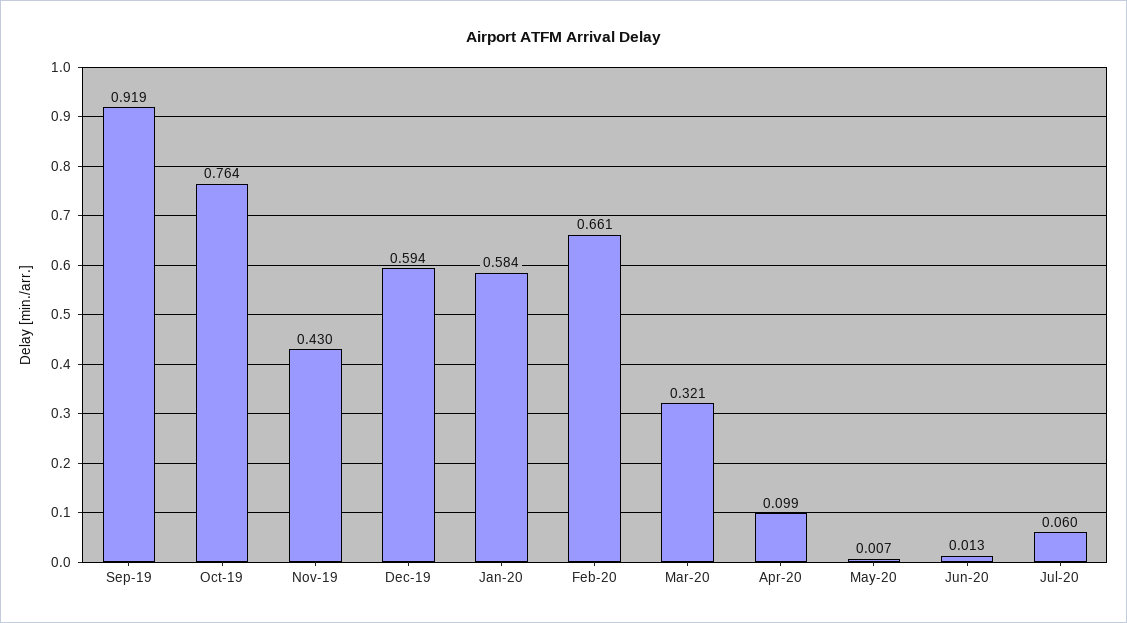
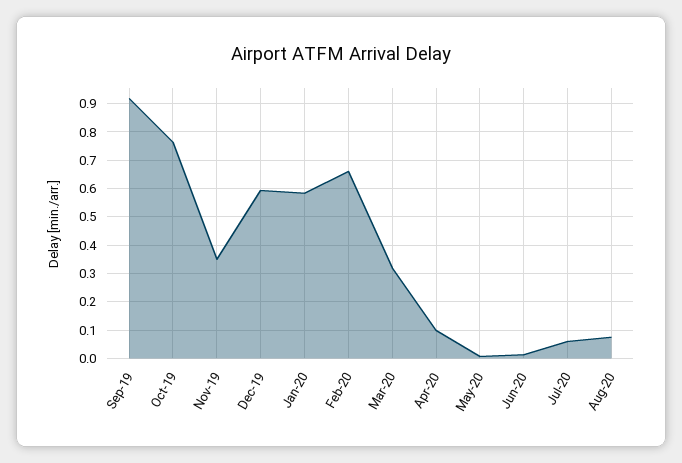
Nov-19: 0.43 -> 0.35
Aug-20: none -> 0.075

